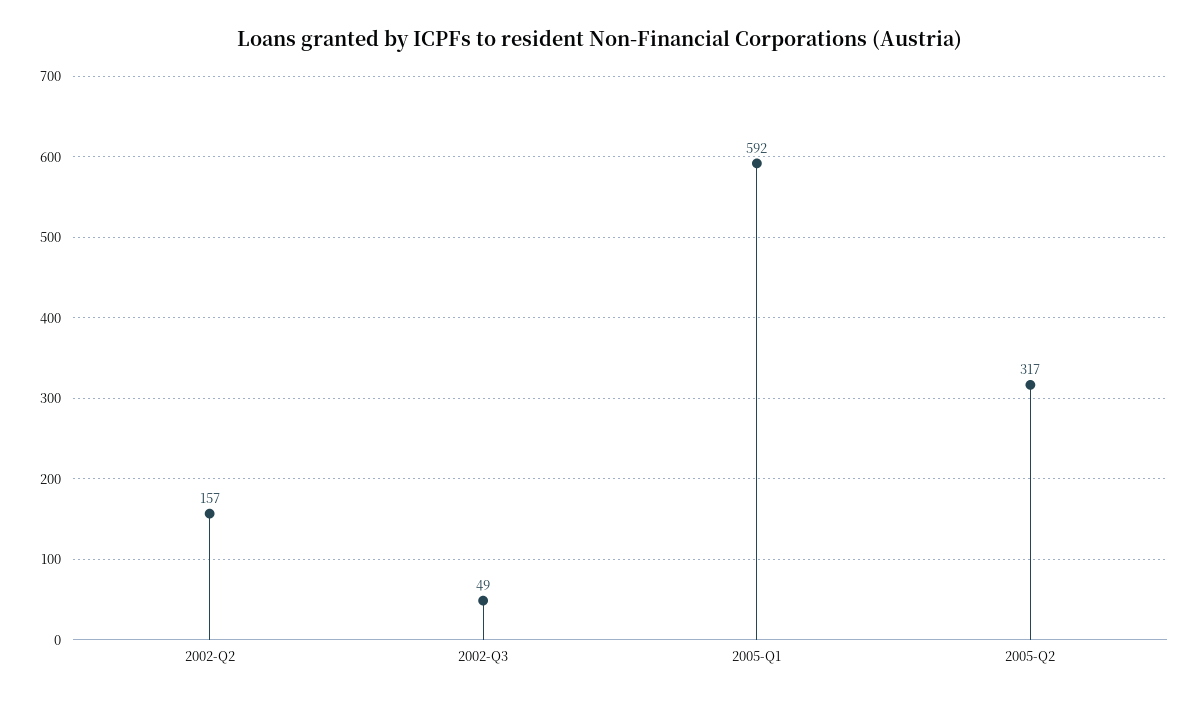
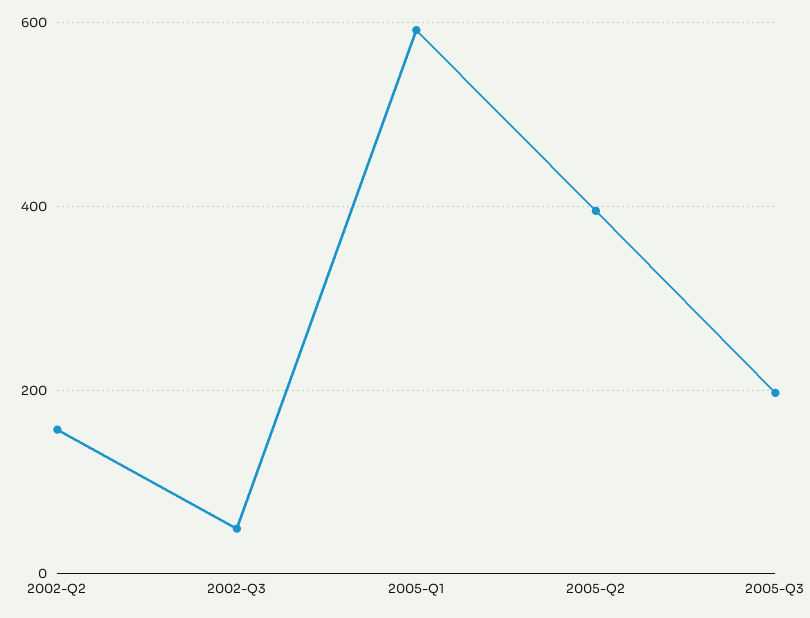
2005-Q2: 317 -> 400
2005-Q3: none -> 200

